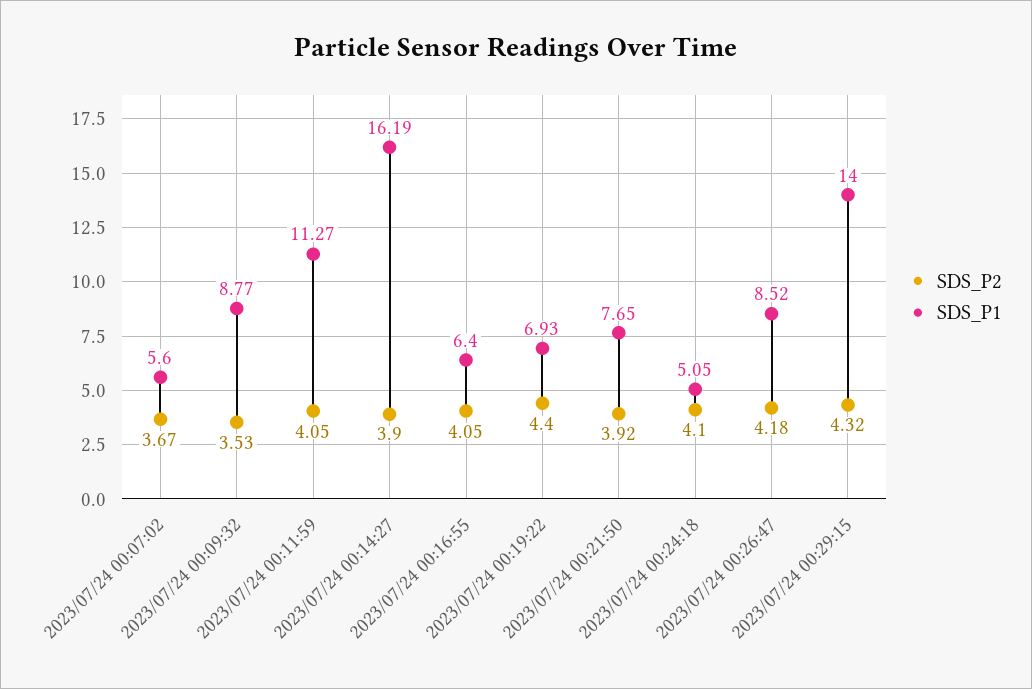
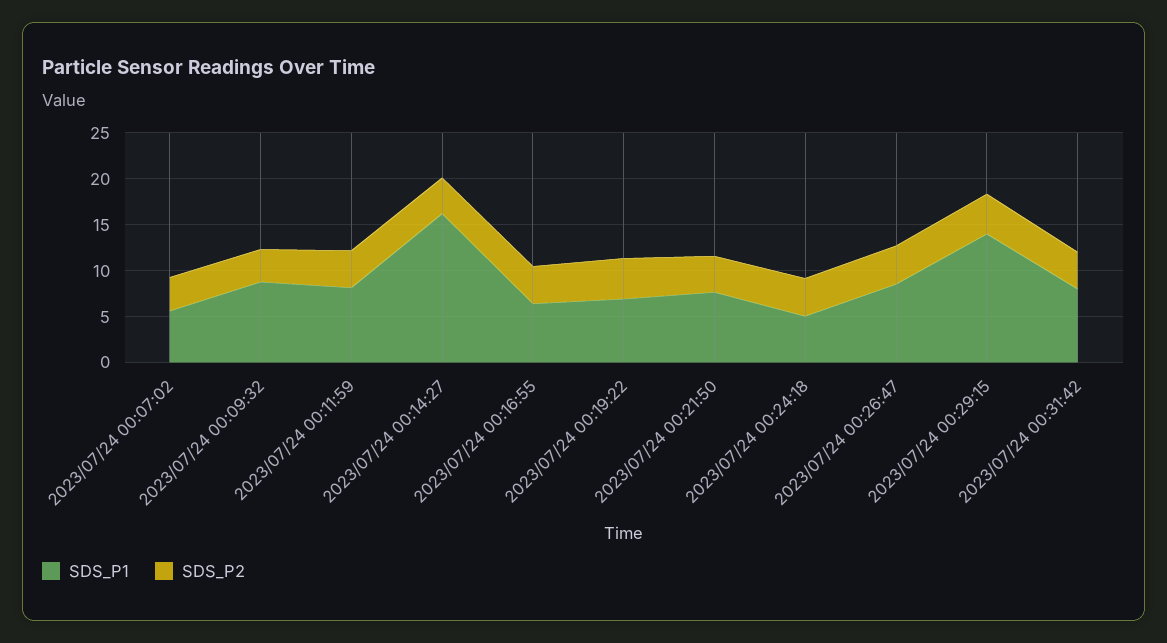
SDS_P1, 2023/07/24 00:11:59: 11.27 -> 8
SDS_P1, 2023/07/24 00:31:42: none -> 8
SDS_P2, 2023/07/24 00:31:42: none -> 4

